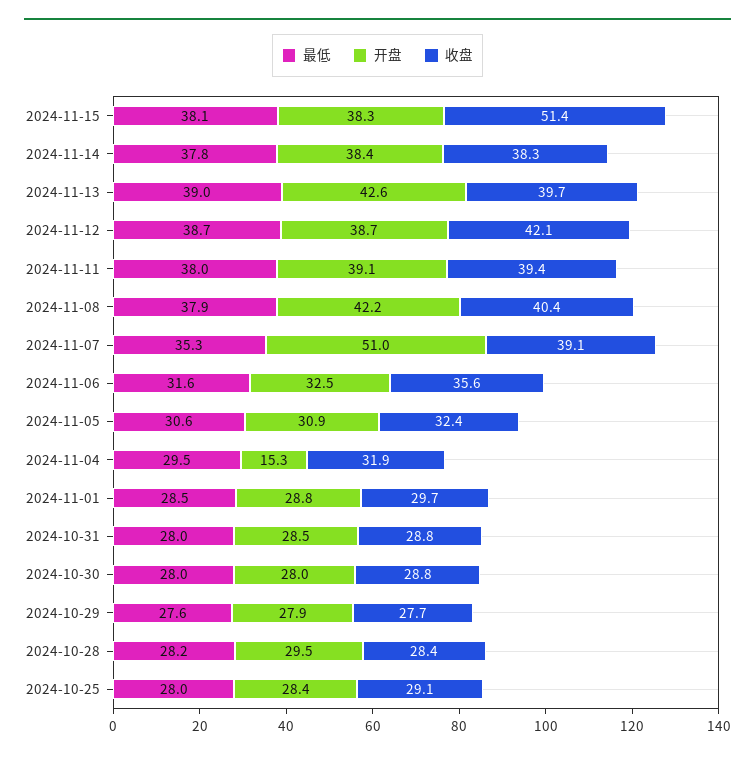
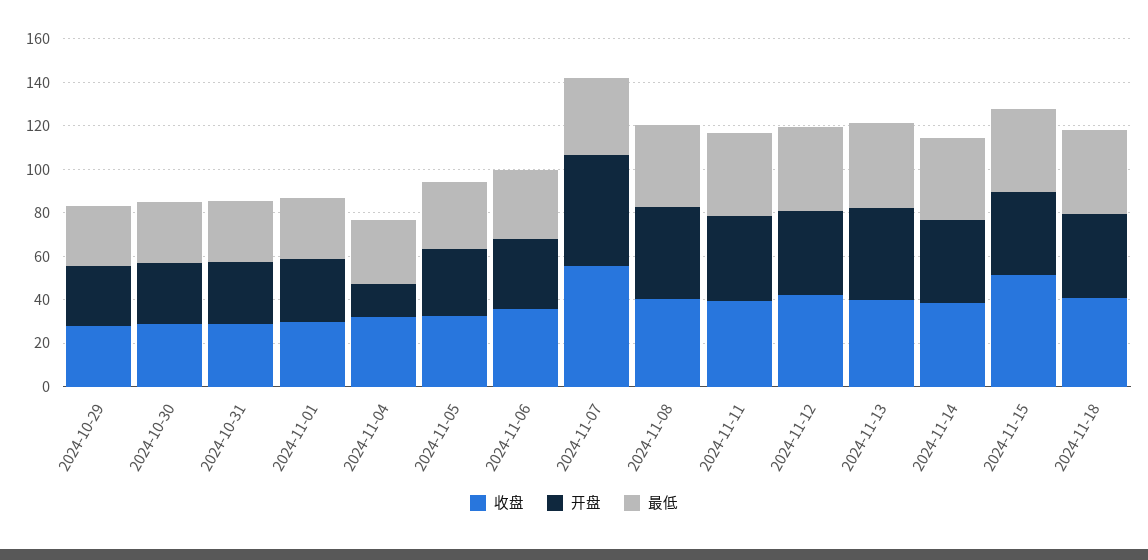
收盘, 2024-11-07: 39.1 -> 55
最低, 2024-10-28: 28.2 -> none
开盘, 2024-10-28: 29.5 -> none
收盘, 2024-10-28: 28.4 -> none
最低, 2024-10-25: 28 -> none
开盘, 2024-10-25: 28.4 -> none
收盘, 2024-10-25: 29.1 -> none
收盘, 2024-11-18: none -> 40
开盘, 2024-11-18: none -> 40
最低, 2024-11-18: none -> 40

